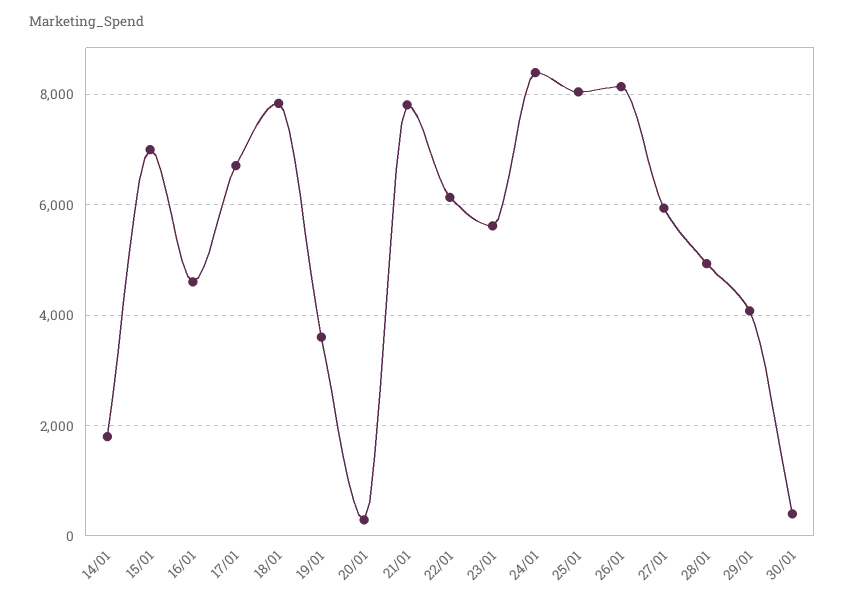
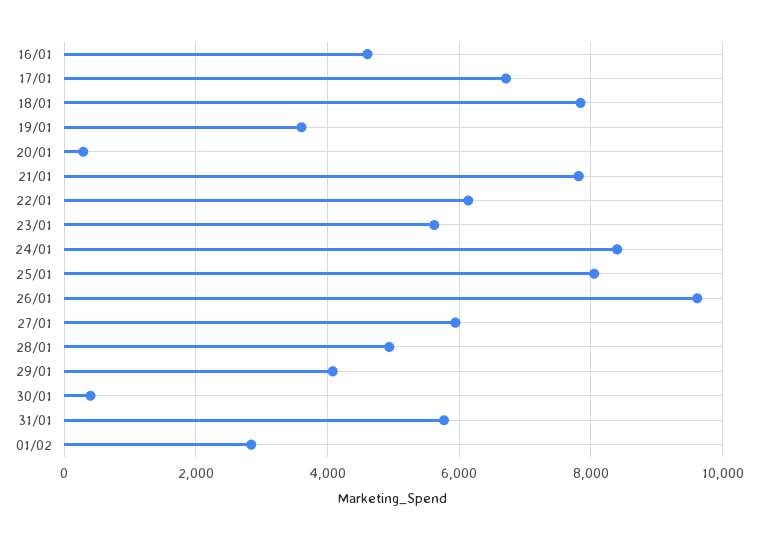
14/01: 1800 -> none
15/01: 7000 -> none
26/01: 8200 -> 9600
31/01: none -> 5800
01/02: none -> 2800

